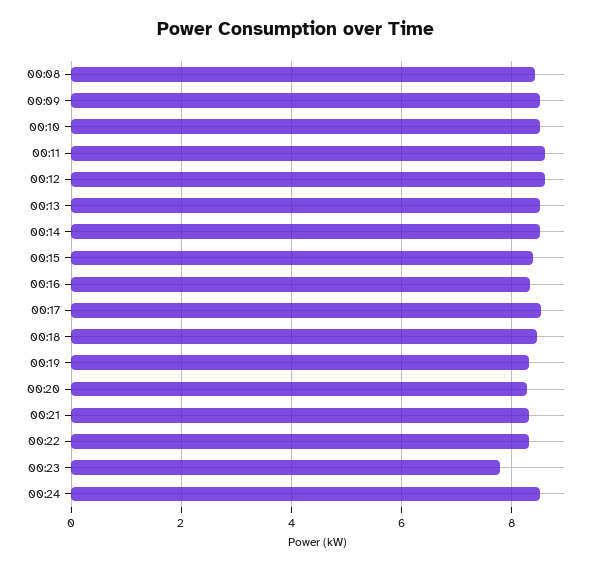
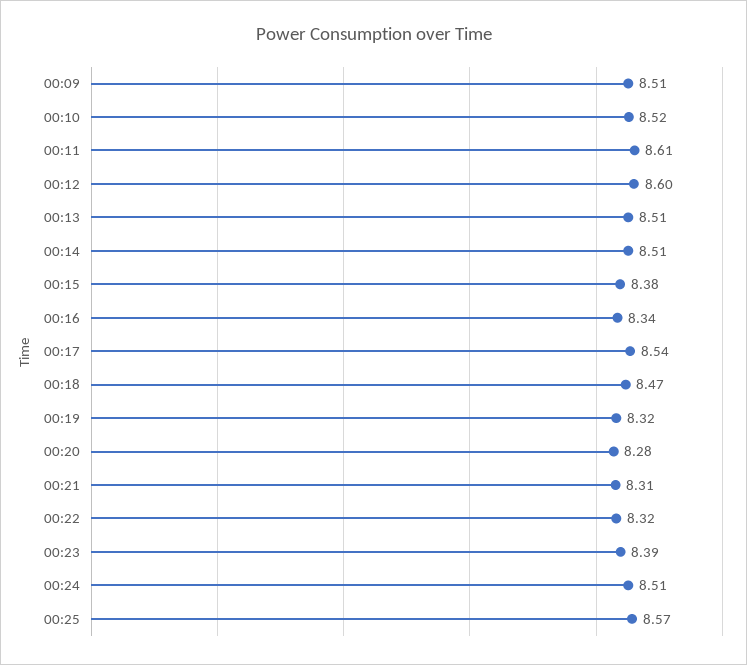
00:08: 8.4 -> none
00:23: 7.8 -> 8.39
00:25: none -> 8.57

